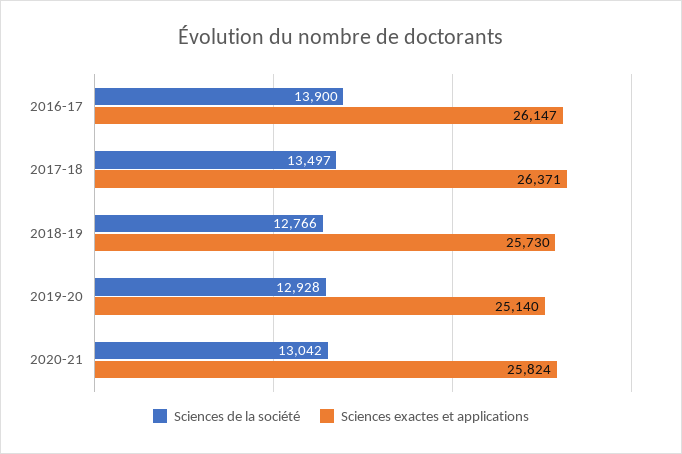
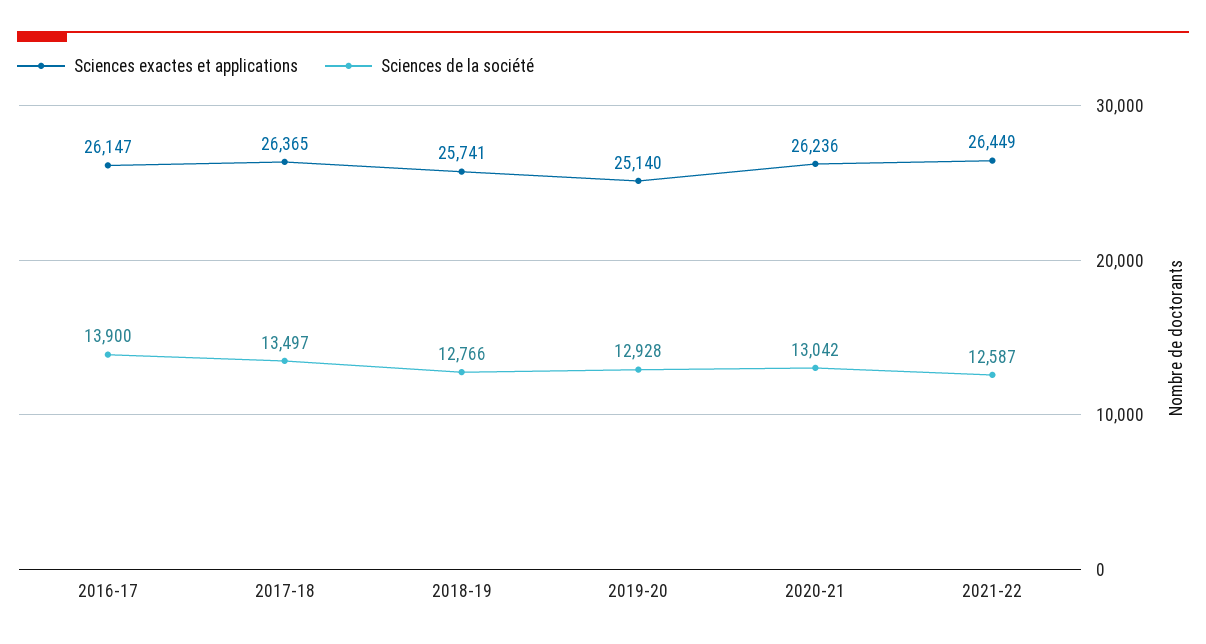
Sciences exactes et applications, 2017-18: 26371 -> 26365
Sciences exactes et applications, 2018-19: 25730 -> 25741
Sciences exactes et applications, 2020-21: 25824 -> 26236
Sciences exactes et applications, 2021-22: none -> 26449
Sciences de la société, 2021-22: none -> 12587

